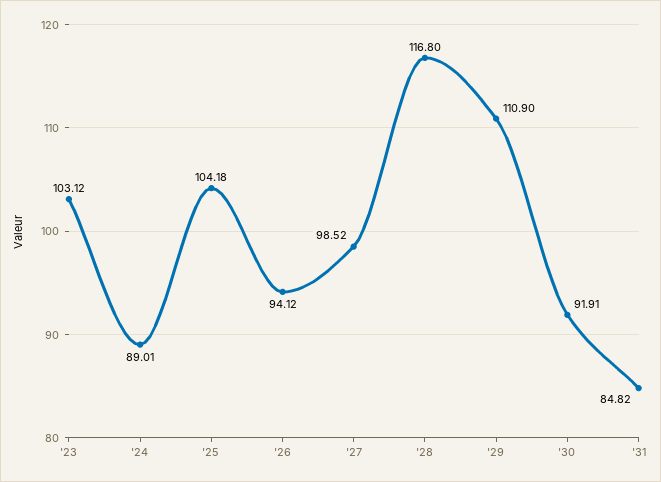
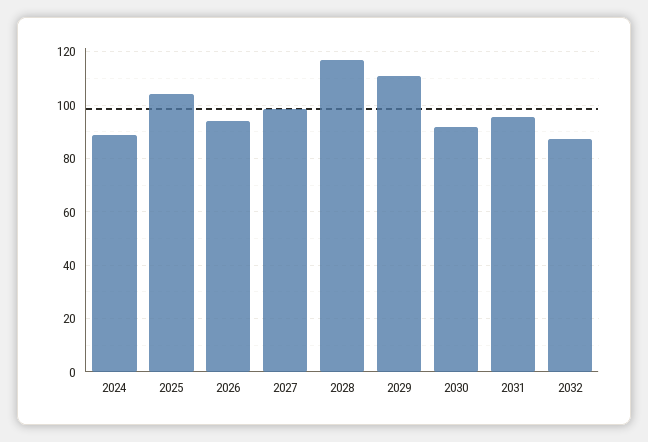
'23: 103.12 -> none
'31: 84.82 -> 95
2032: none -> 87.5

